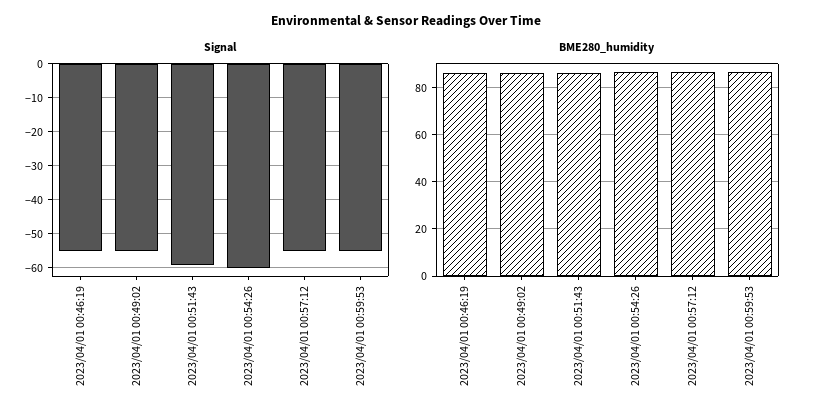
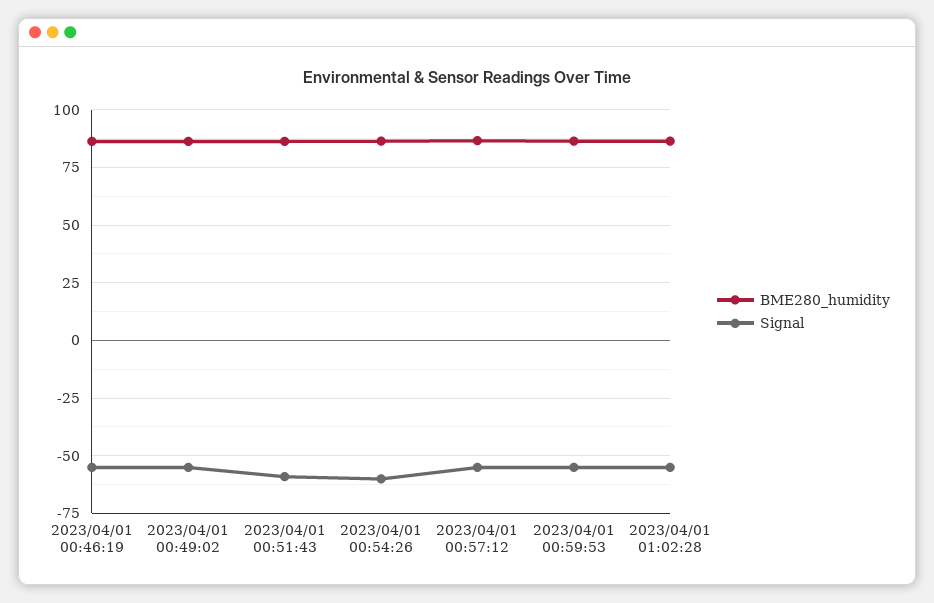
BME280_humidity, 2023/04/01 01:02:28: none -> 85
Signal, 2023/04/01 01:02:28: none -> -55

